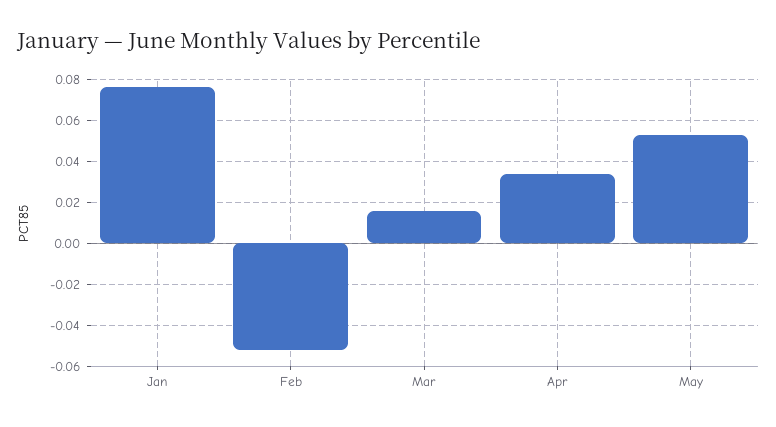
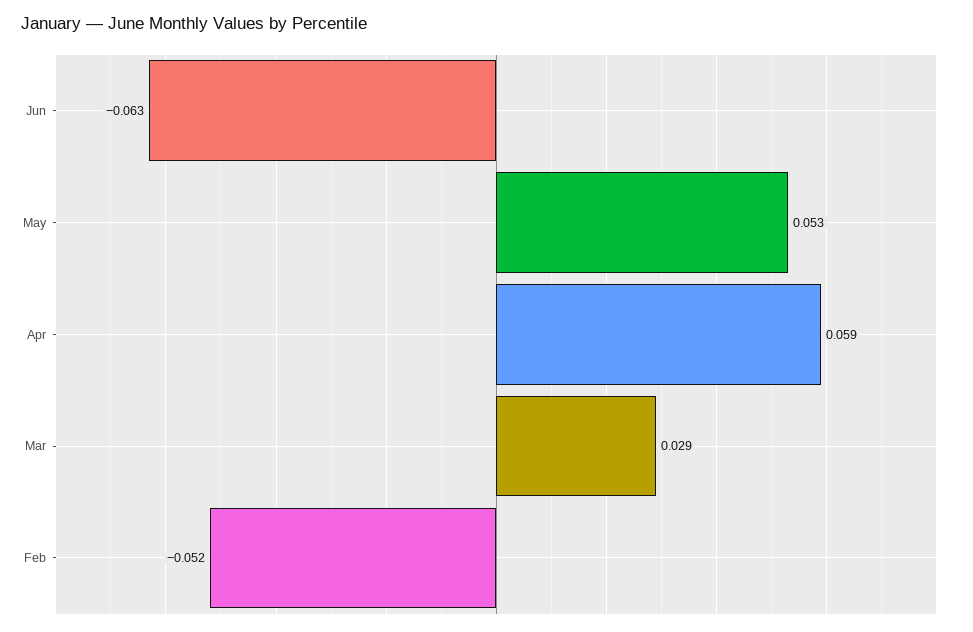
Jan: 0.075 -> none
Mar: 0.015 -> 0.029
Apr: 0.035 -> 0.059
Jun: none -> -0.063

